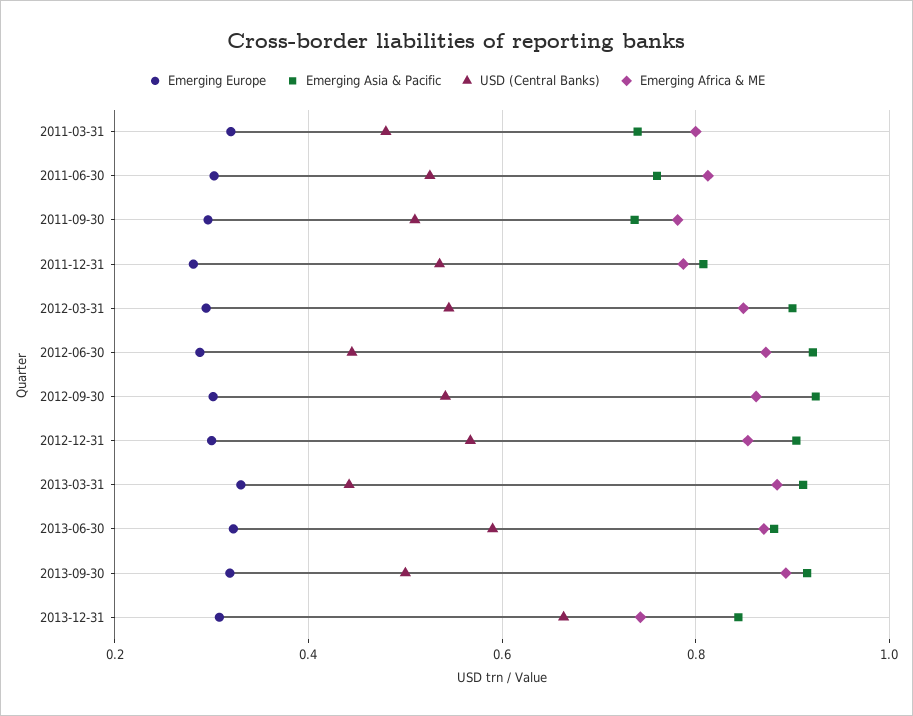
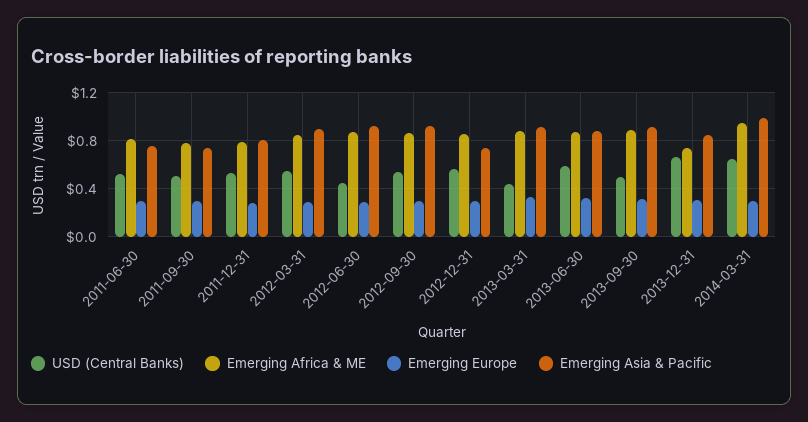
Emerging Europe, 2011-03-31: 0.32 -> none
Emerging Asia & Pacific, 2011-03-31: 0.74 -> none
USD (Central Banks), 2011-03-31: 0.48 -> none
Emerging Africa & ME, 2011-03-31: 0.8 -> none
Emerging Asia & Pacific, 2012-12-31: 0.9 -> 0.75
USD (Central Banks), 2014-03-31: none -> 0.65
Emerging Africa & ME, 2014-03-31: none -> 0.95
Emerging Europe, 2014-03-31: none -> 0.3
Emerging Asia & Pacific, 2014-03-31: none -> 1

